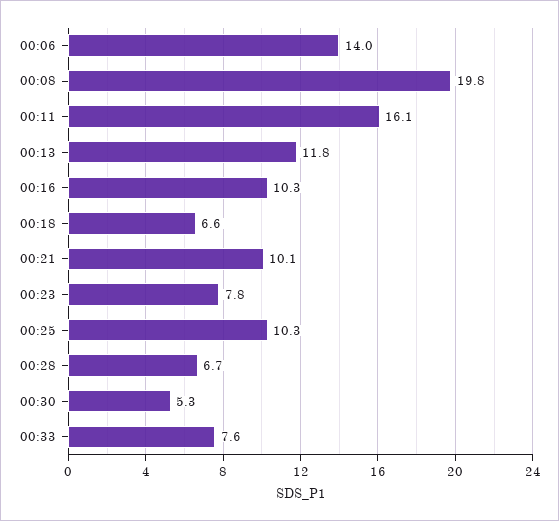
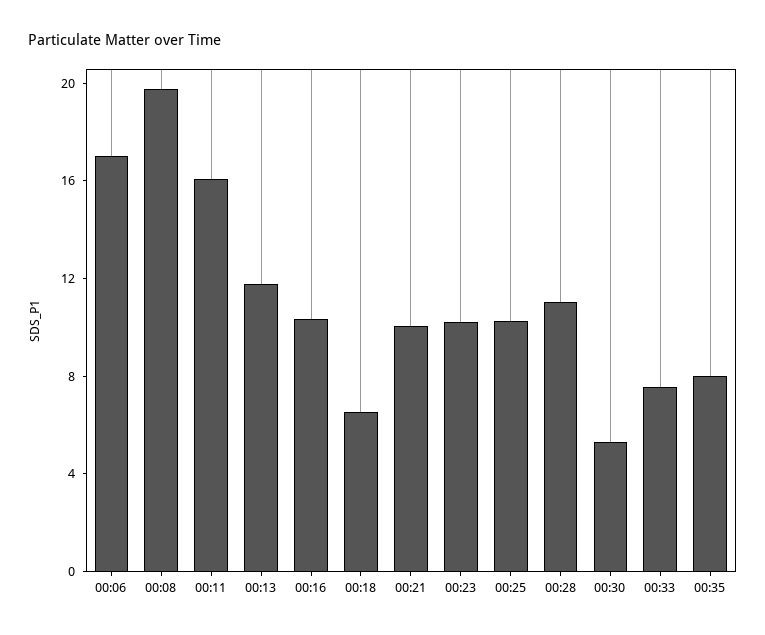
00:06: 14 -> 17
00:23: 7.8 -> 10
00:28: 6.7 -> 11
00:35: none -> 8

